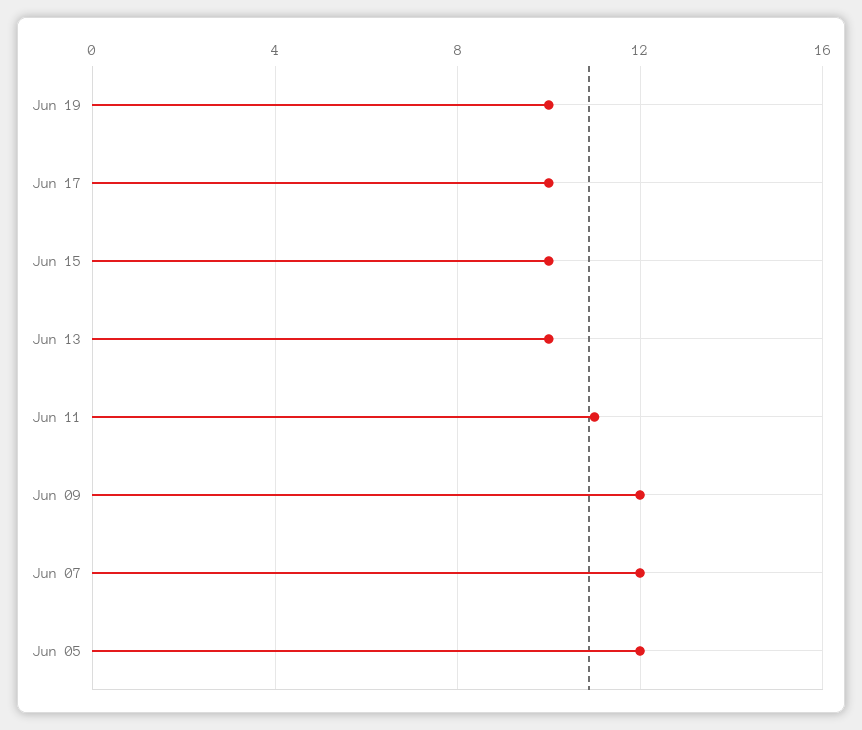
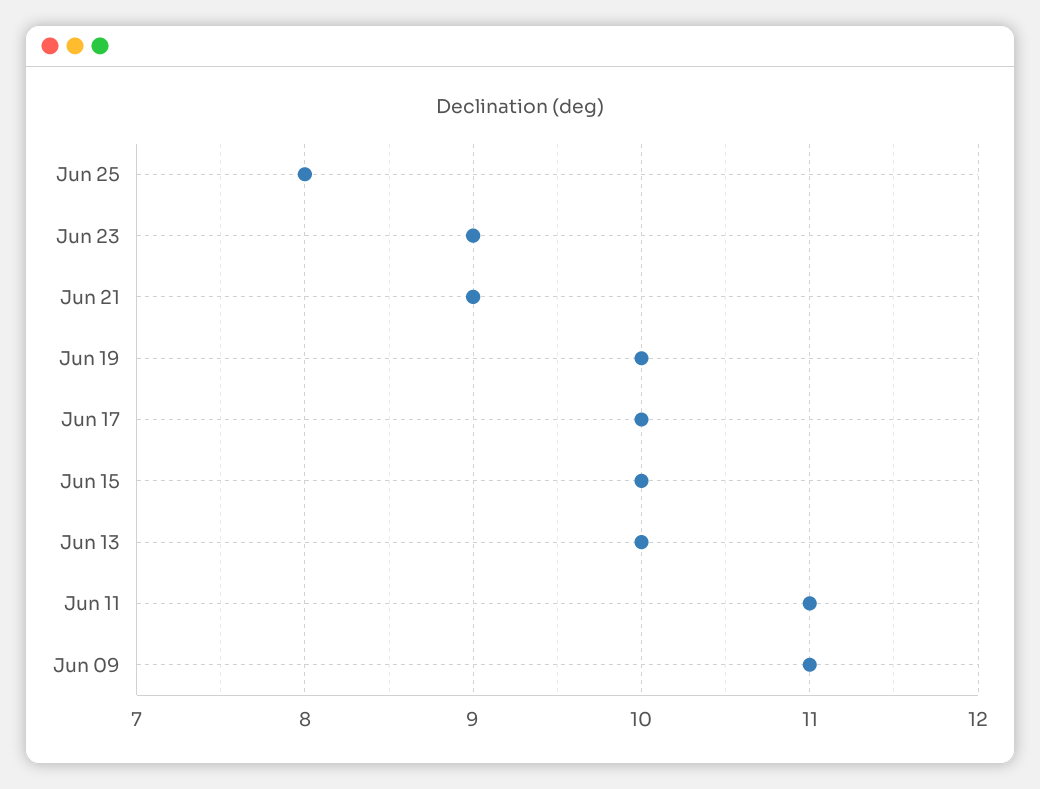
Jun 09: 12 -> 11
Jun 07: 12 -> none
Jun 05: 12 -> none
Jun 25: none -> 8
Jun 23: none -> 9
Jun 21: none -> 9

